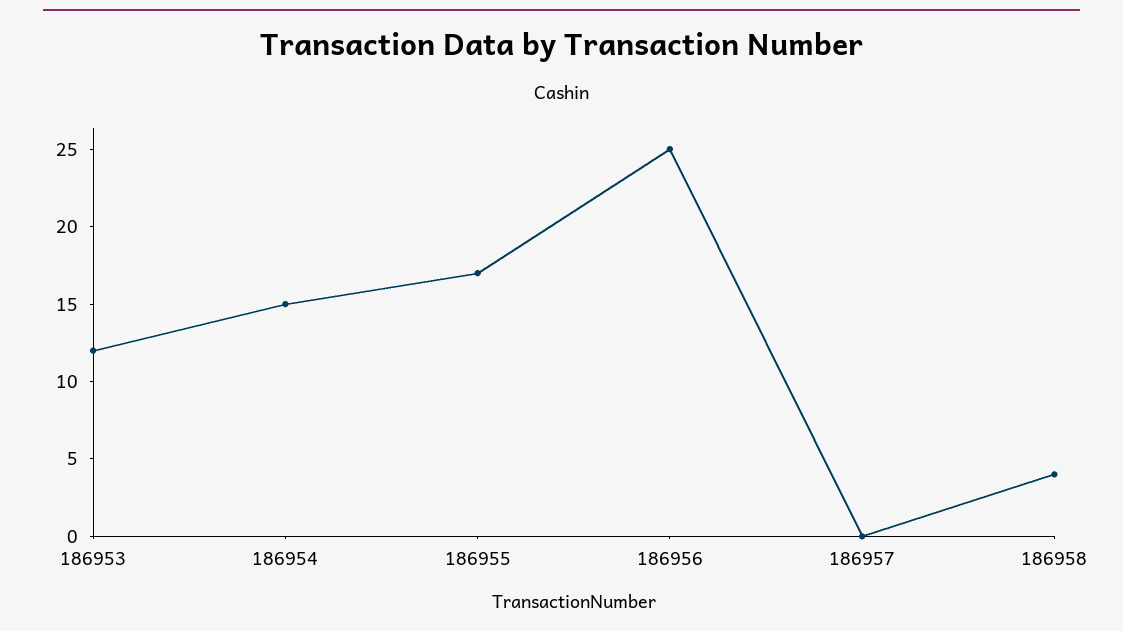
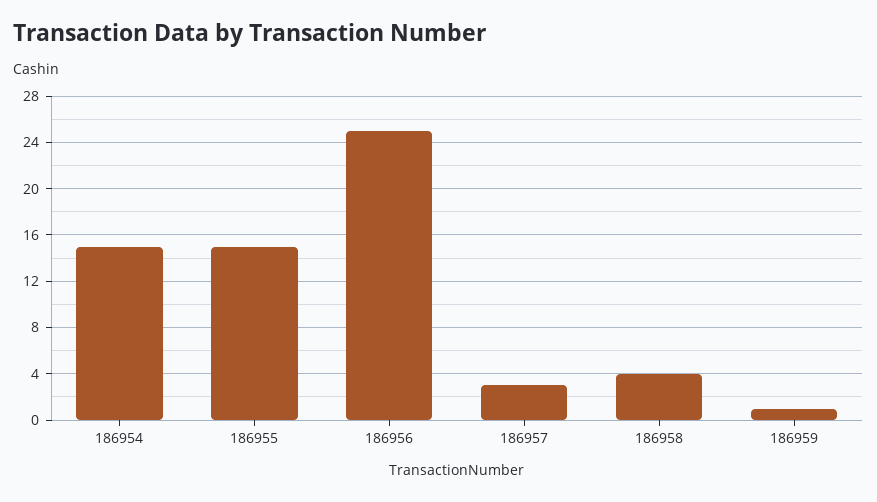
186953: 12 -> none
186955: 17 -> 15
186957: 0 -> 3
186959: none -> 1

